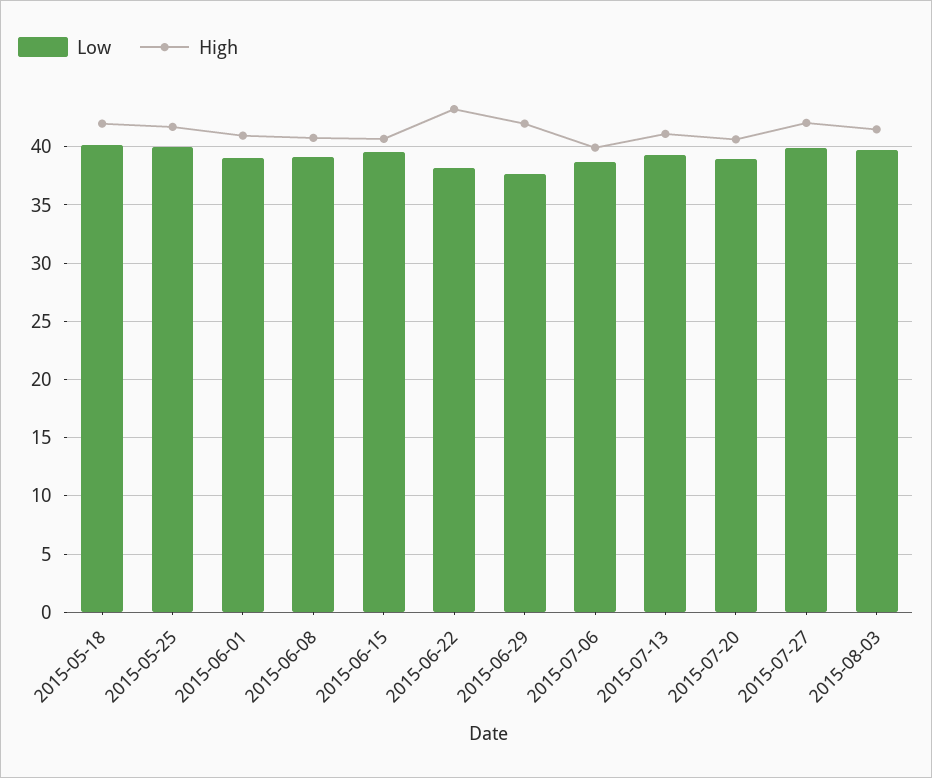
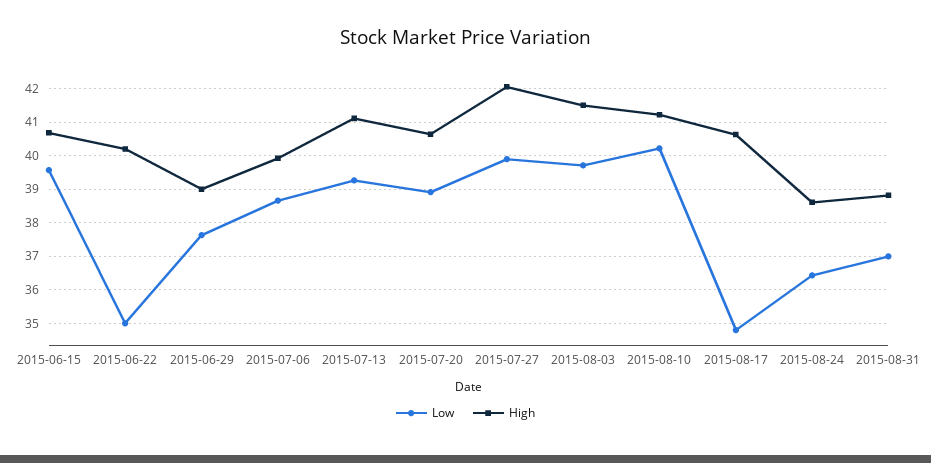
Low, 2015-05-18: 40 -> none
High, 2015-05-18: 42 -> none
Low, 2015-05-25: 40 -> none
High, 2015-05-25: 42 -> none
Low, 2015-06-01: 39 -> none
High, 2015-06-01: 41 -> none
Low, 2015-06-08: 39 -> none
High, 2015-06-08: 41 -> none
Low, 2015-06-22: 38 -> 35
High, 2015-06-22: 43 -> 40.2
High, 2015-06-29: 42 -> 39
Low, 2015-08-10: none -> 40.2
High, 2015-08-10: none -> 41.2
Low, 2015-08-17: none -> 34.8
High, 2015-08-17: none -> 40.6
Low, 2015-08-24: none -> 36.4
High, 2015-08-24: none -> 38.6
Low, 2015-08-31: none -> 37
High, 2015-08-31: none -> 38.8

